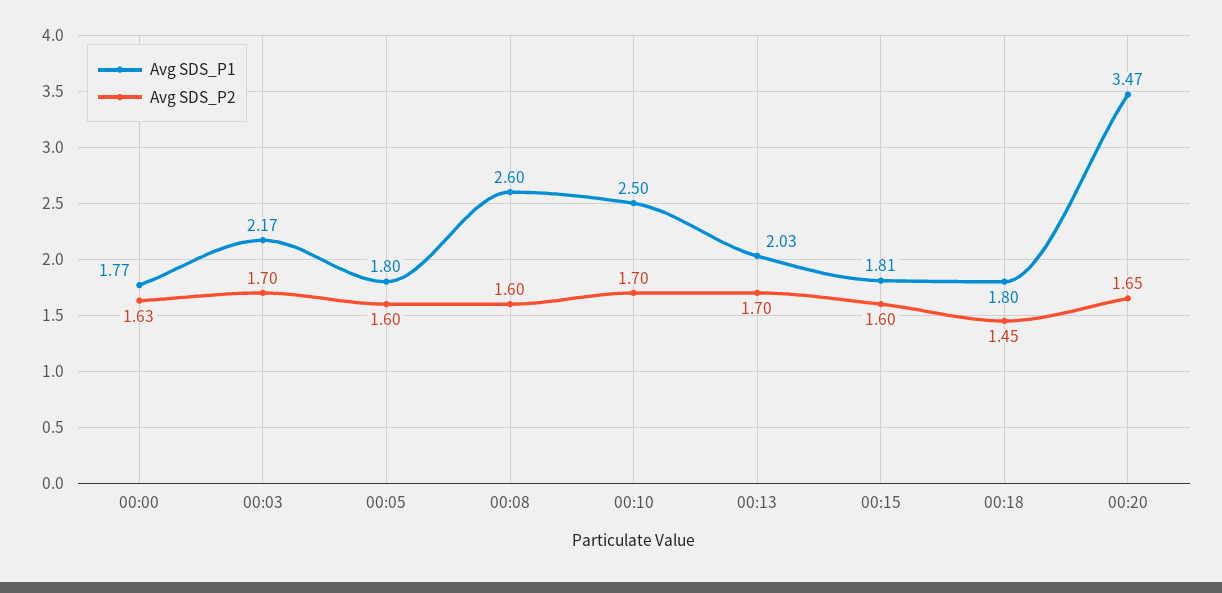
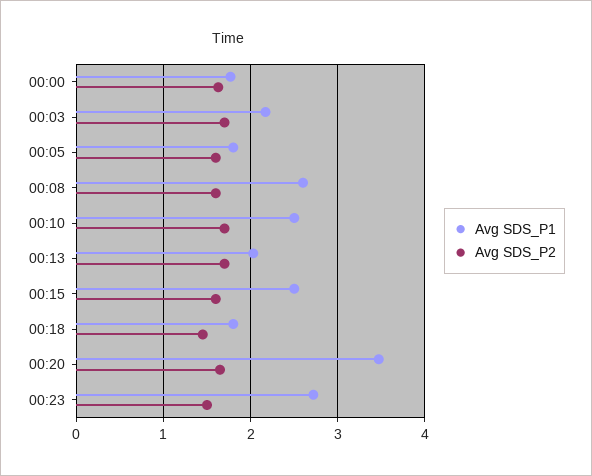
Avg SDS_P1, 00:15: 1.81 -> 2.5
Avg SDS_P1, 00:23: none -> 2.7
Avg SDS_P2, 00:23: none -> 1.5

